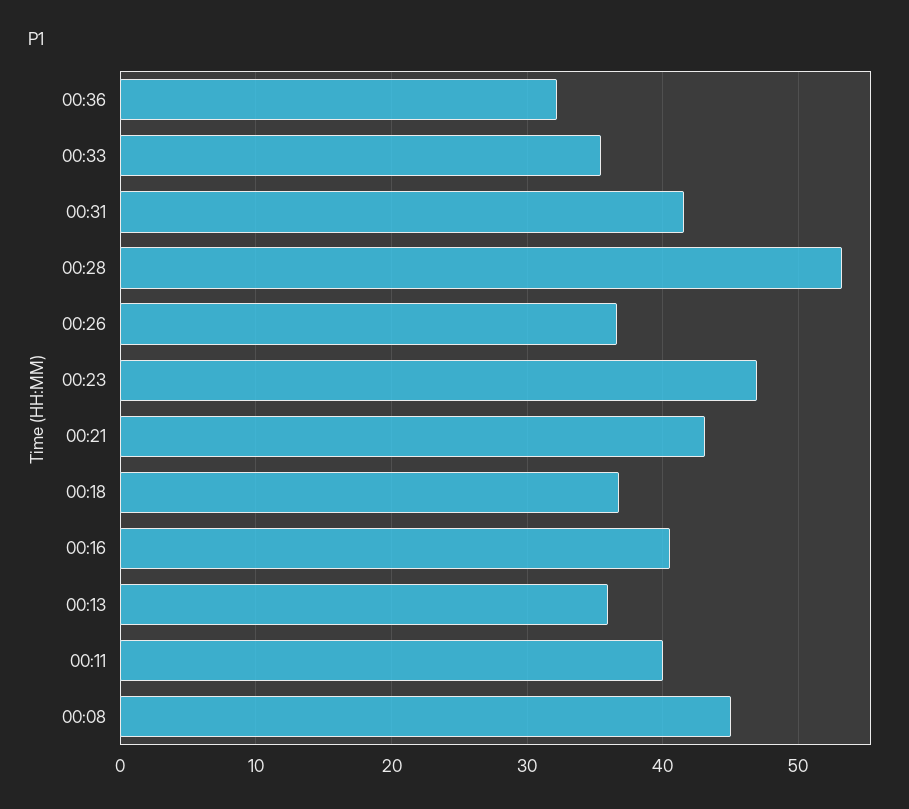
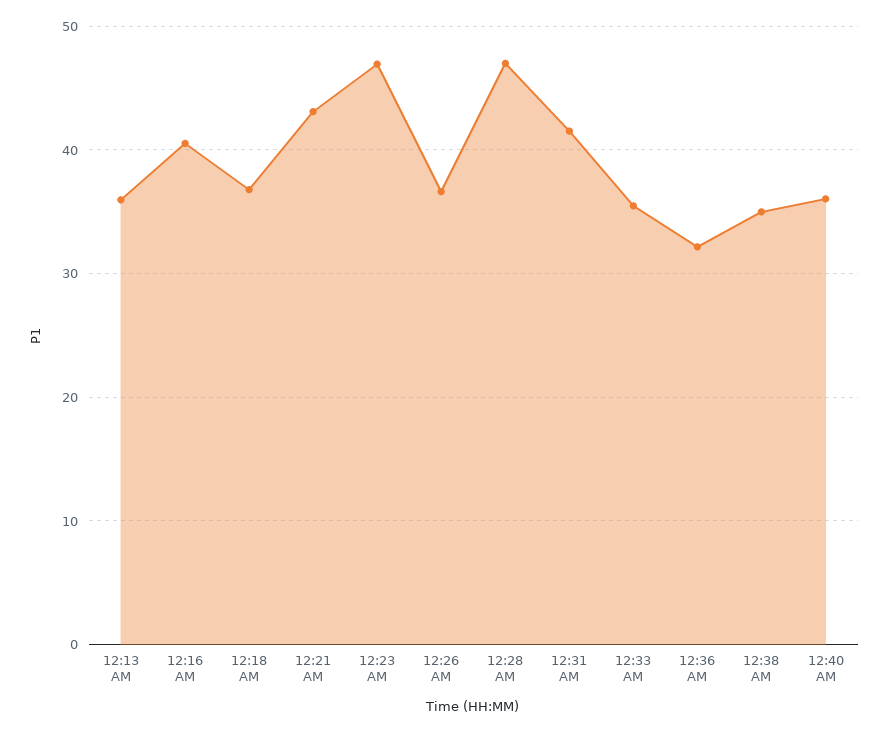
00:28: 53 -> 47
00:11: 40 -> none
00:08: 45 -> none
12:38 AM: none -> 35
12:40 AM: none -> 36

